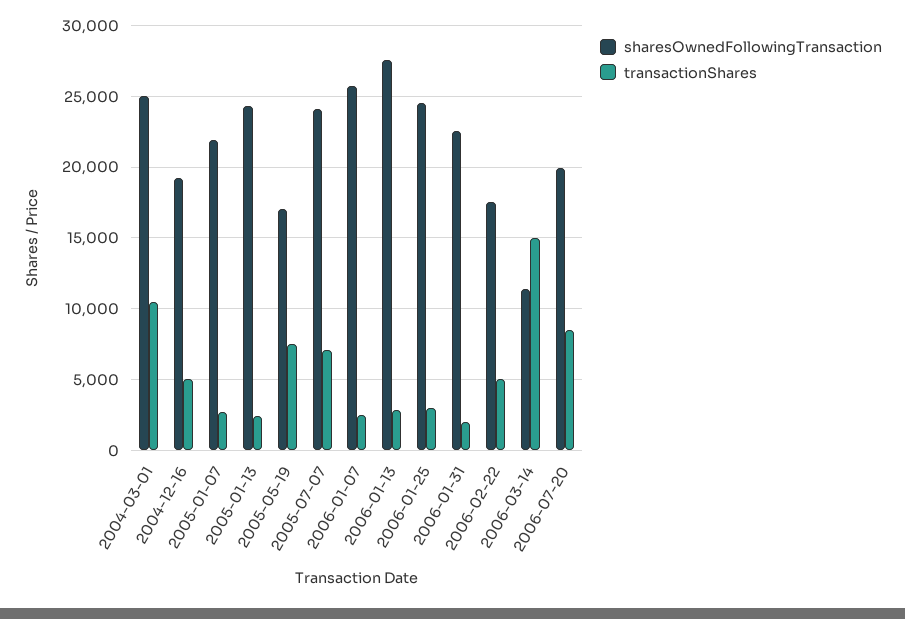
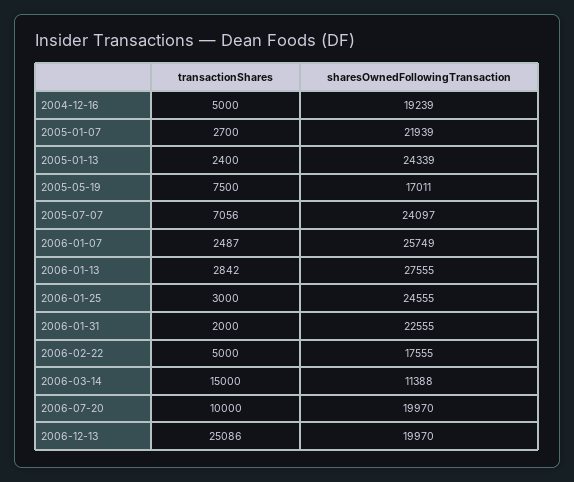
sharesOwnedFollowingTransaction, 2004-03-01: 25000 -> none
transactionShares, 2004-03-01: 10500 -> none
transactionShares, 2006-07-20: 8500 -> 10000
transactionShares, 2006-12-13: none -> 25086
sharesOwnedFollowingTransaction, 2006-12-13: none -> 19970

